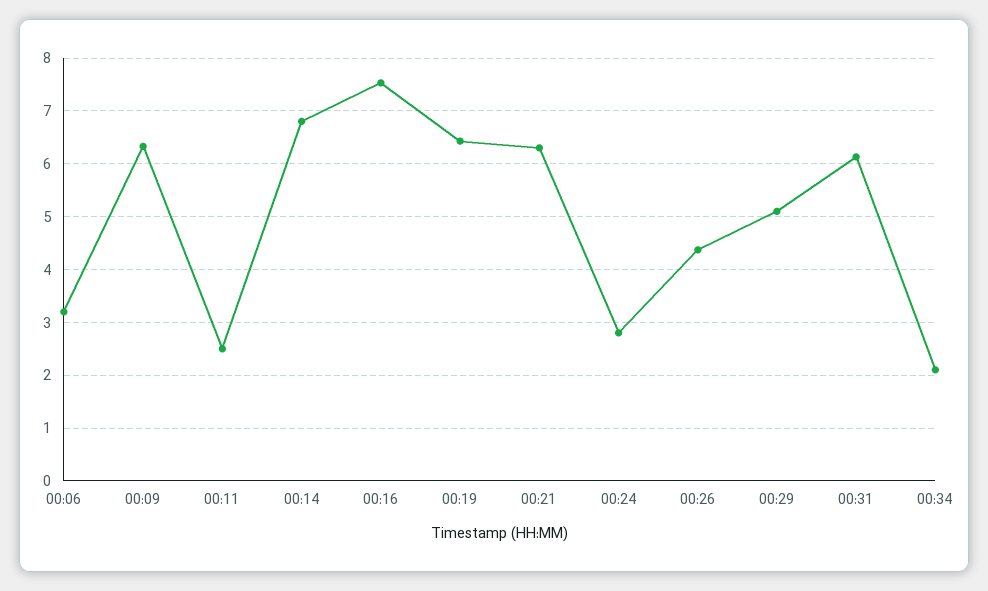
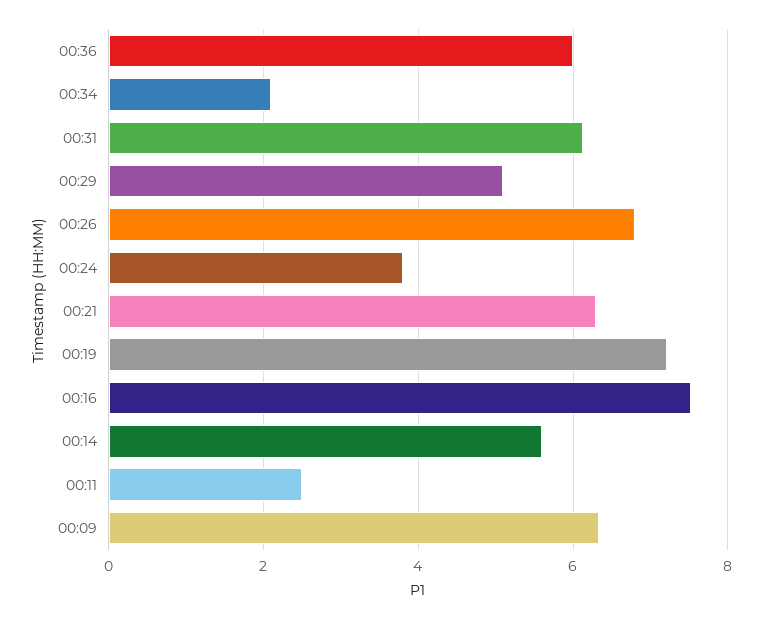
00:06: 3.2 -> none
00:14: 6.8 -> 5.6
00:19: 6.4 -> 7.2
00:24: 2.8 -> 3.8
00:26: 4.4 -> 6.8
00:36: none -> 6

